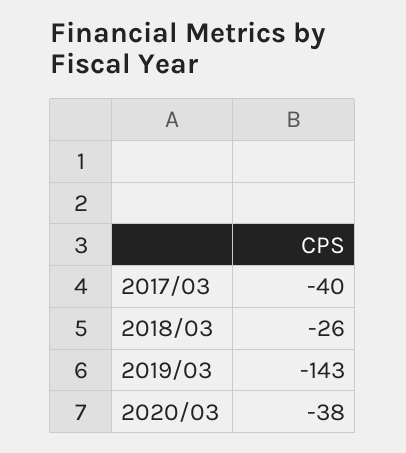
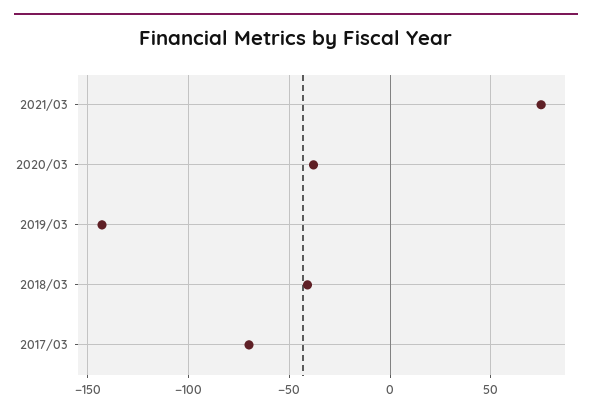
2017/03: -40 -> -70
2018/03: -26 -> -40
2021/03: none -> 75

